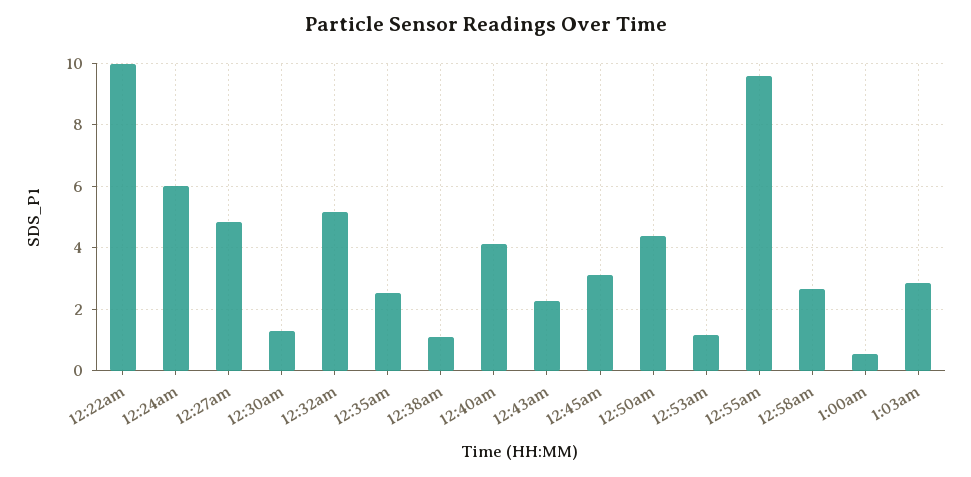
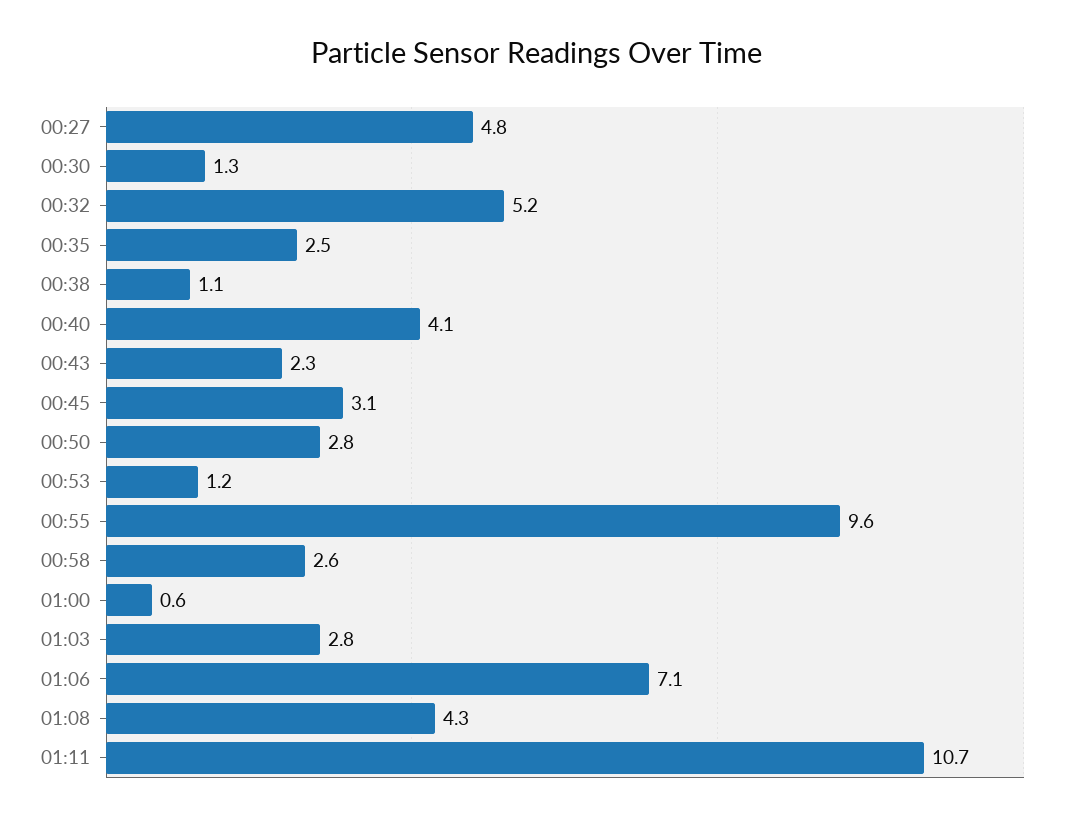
12:22am: 10 -> none
12:24am: 6 -> none
12:50am: 4.4 -> 2.8
01:06: none -> 7.1
01:08: none -> 4.3
01:11: none -> 10.7

